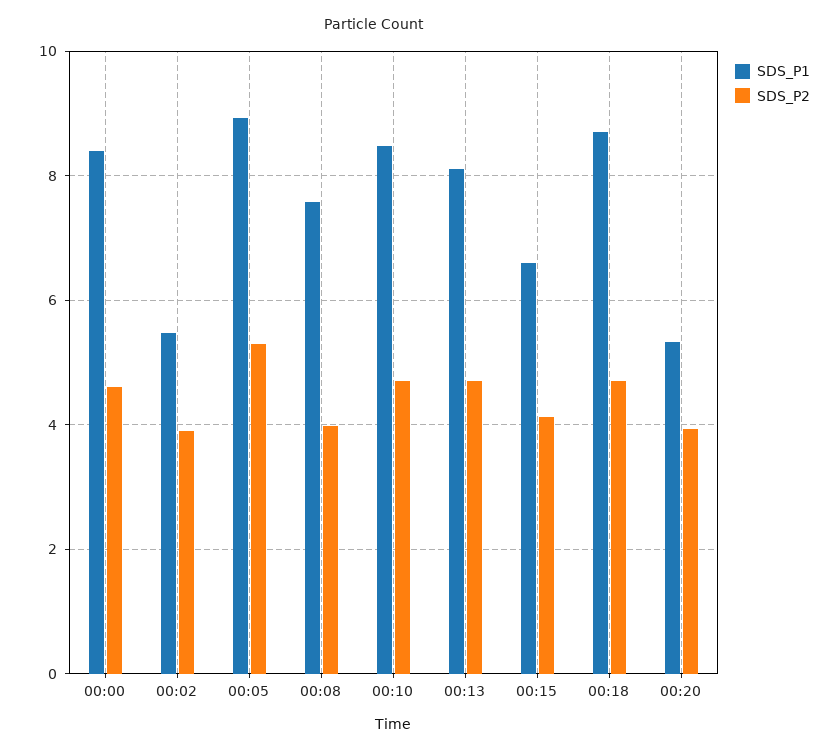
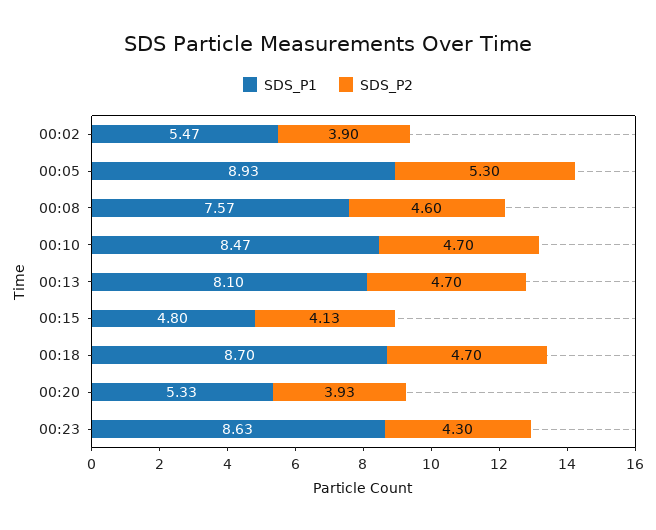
SDS_P1, 00:00: 8.4 -> none
SDS_P2, 00:00: 4.6 -> none
SDS_P2, 00:08: 4 -> 4.6
SDS_P1, 00:15: 6.6 -> 4.8
SDS_P1, 00:23: none -> 8.63
SDS_P2, 00:23: none -> 4.3

